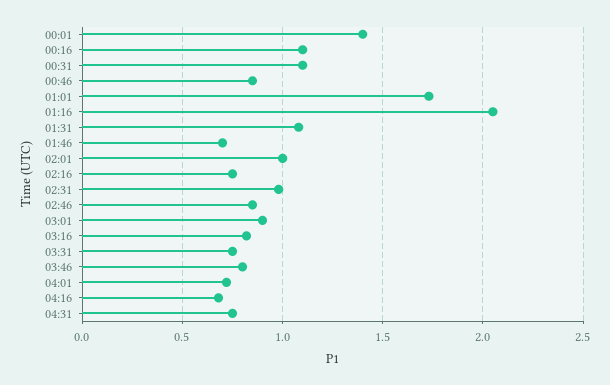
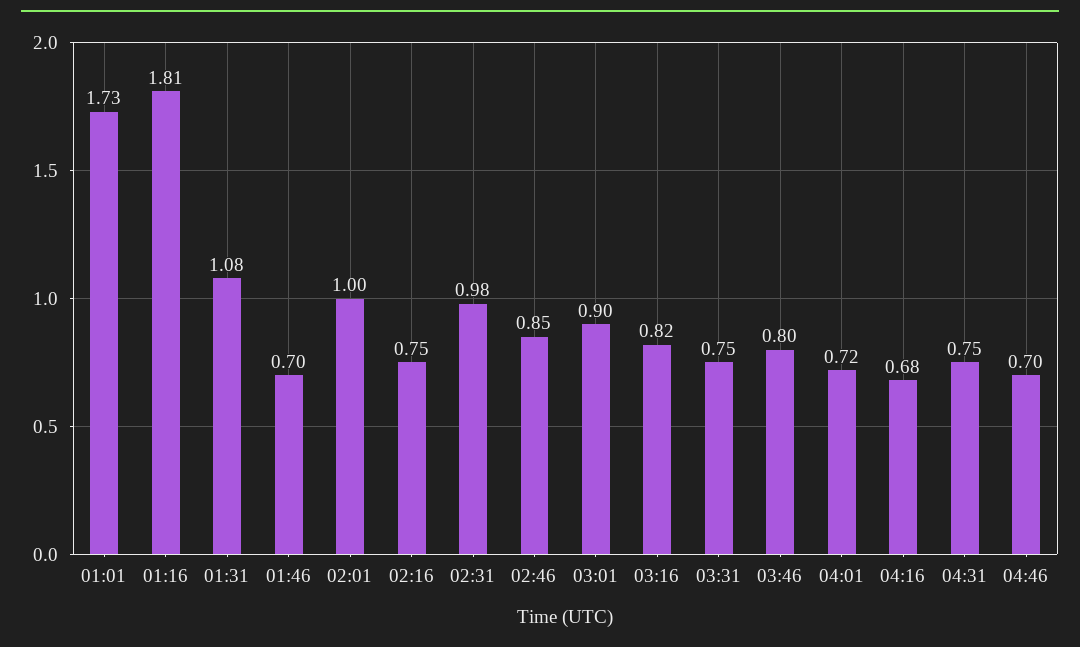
00:01: 1.4 -> none
00:16: 1.1 -> none
00:31: 1.1 -> none
00:46: 0.85 -> none
01:16: 2.05 -> 1.81
04:46: none -> 0.7

